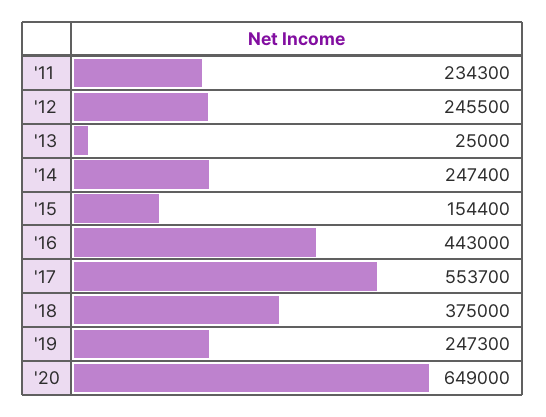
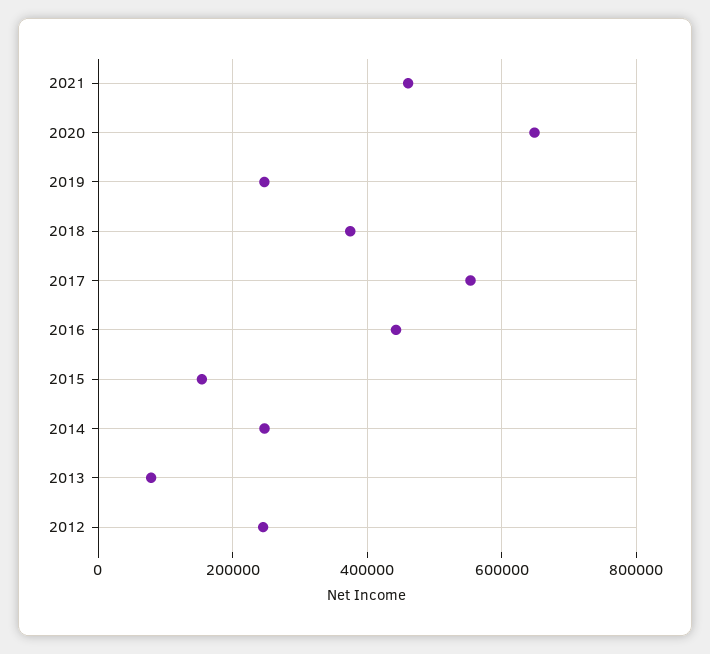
'11: 234300 -> none
'13: 25000 -> 80000
2021: none -> 460000

